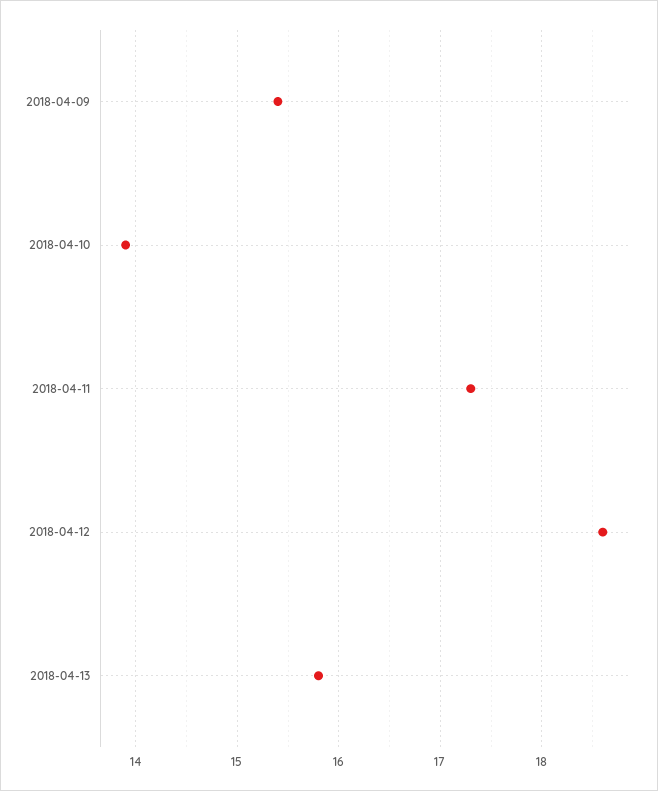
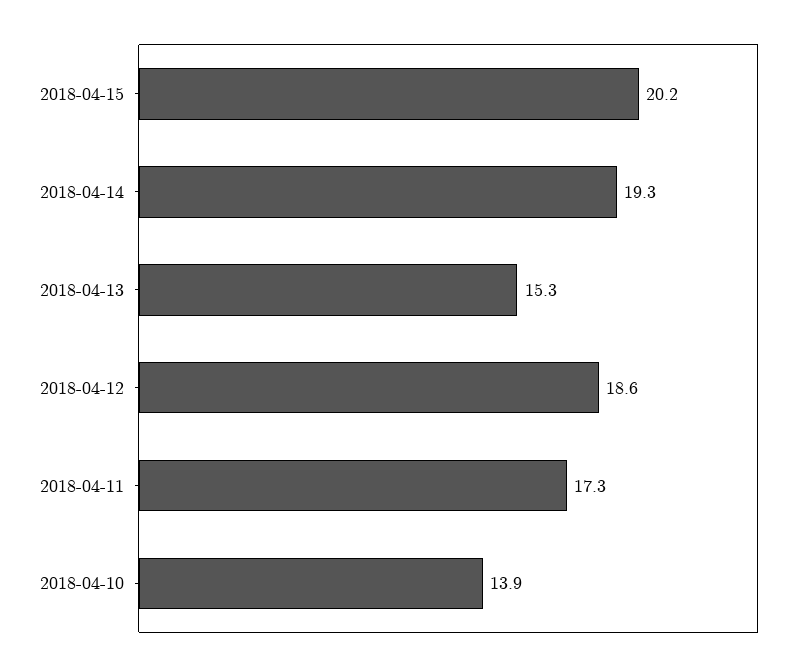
2018-04-09: 15.4 -> none
2018-04-13: 15.8 -> 15.3
2018-04-15: none -> 20.2
2018-04-14: none -> 19.3

